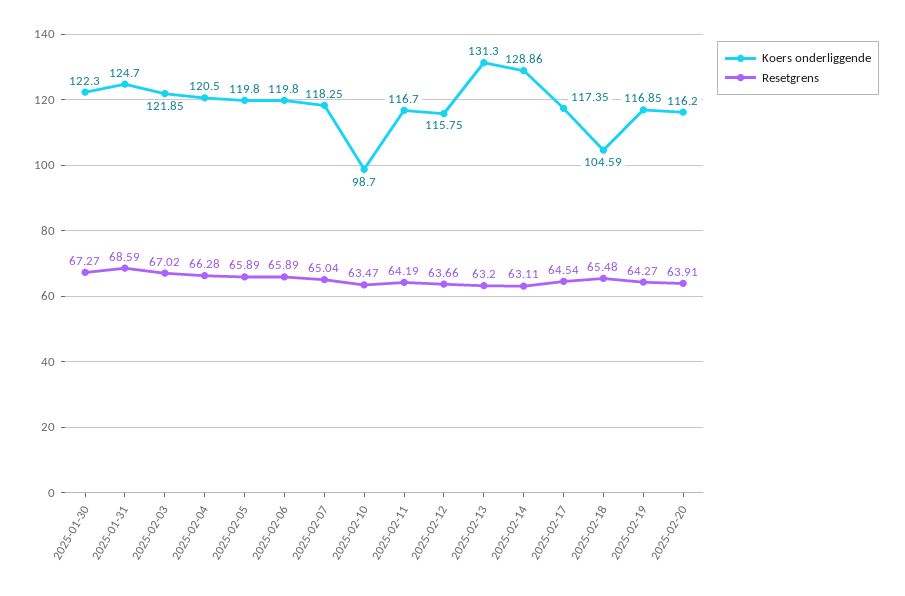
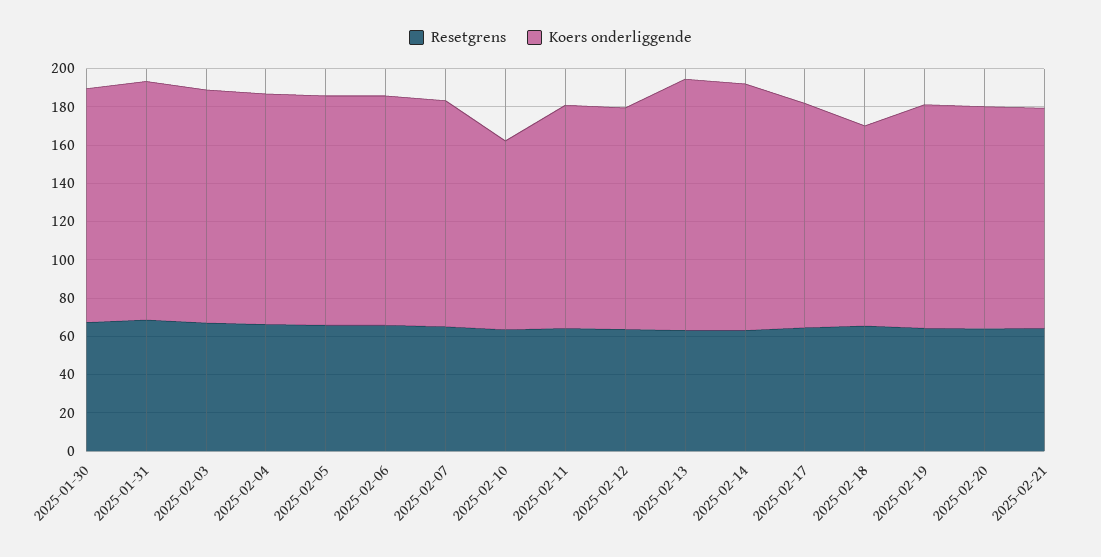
Resetgrens, 2025-02-21: none -> 65
Koers onderliggende, 2025-02-21: none -> 115

